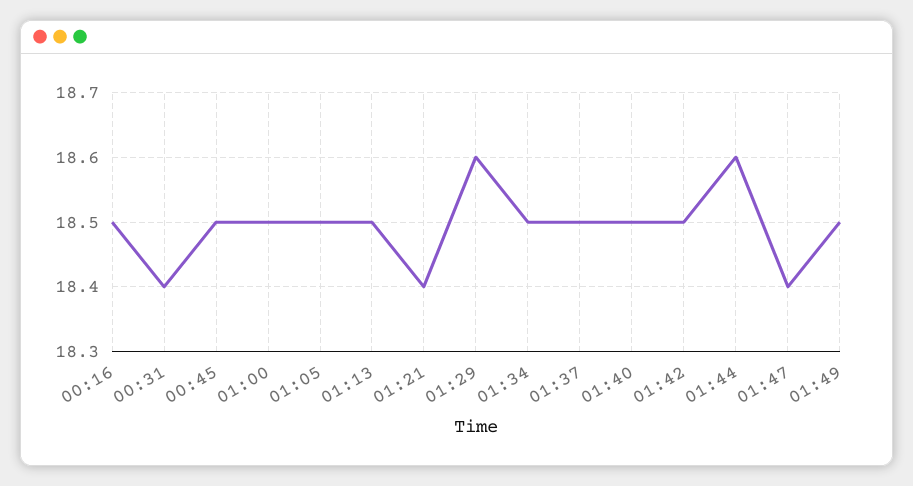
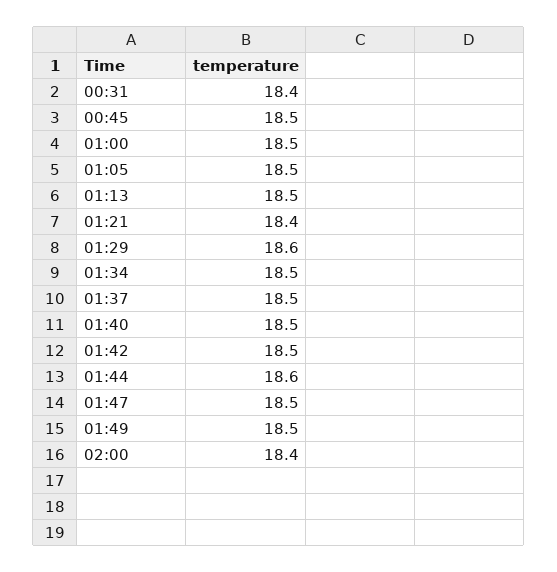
00:16: 18.5 -> none
01:47: 18.4 -> 18.5
02:00: none -> 18.4

